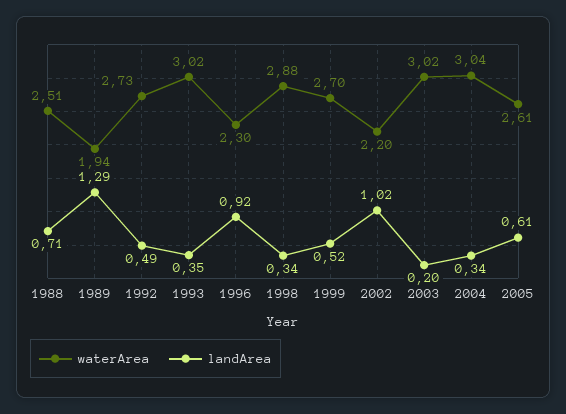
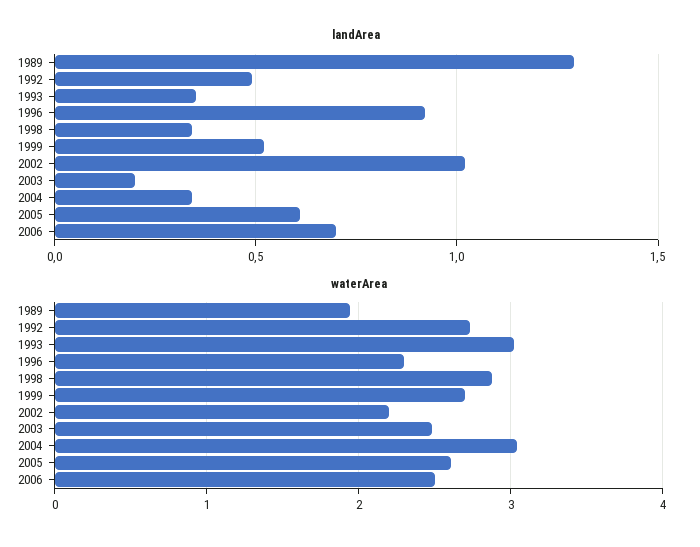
waterArea, 1988: 2.51 -> none
landArea, 1988: 0.71 -> none
waterArea, 2003: 3.02 -> 2.5
landArea, 2006: none -> 0.7
waterArea, 2006: none -> 2.5

